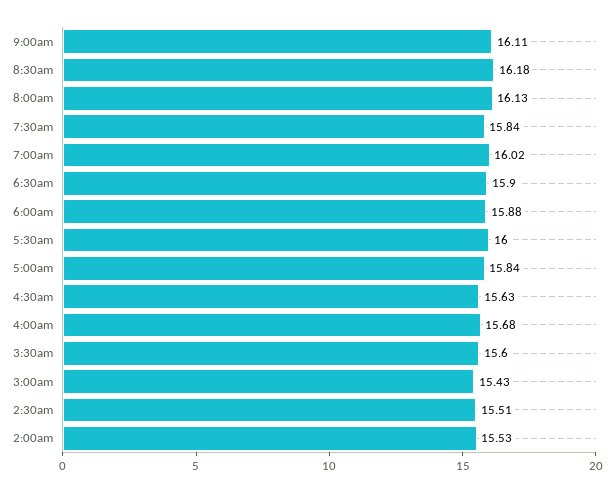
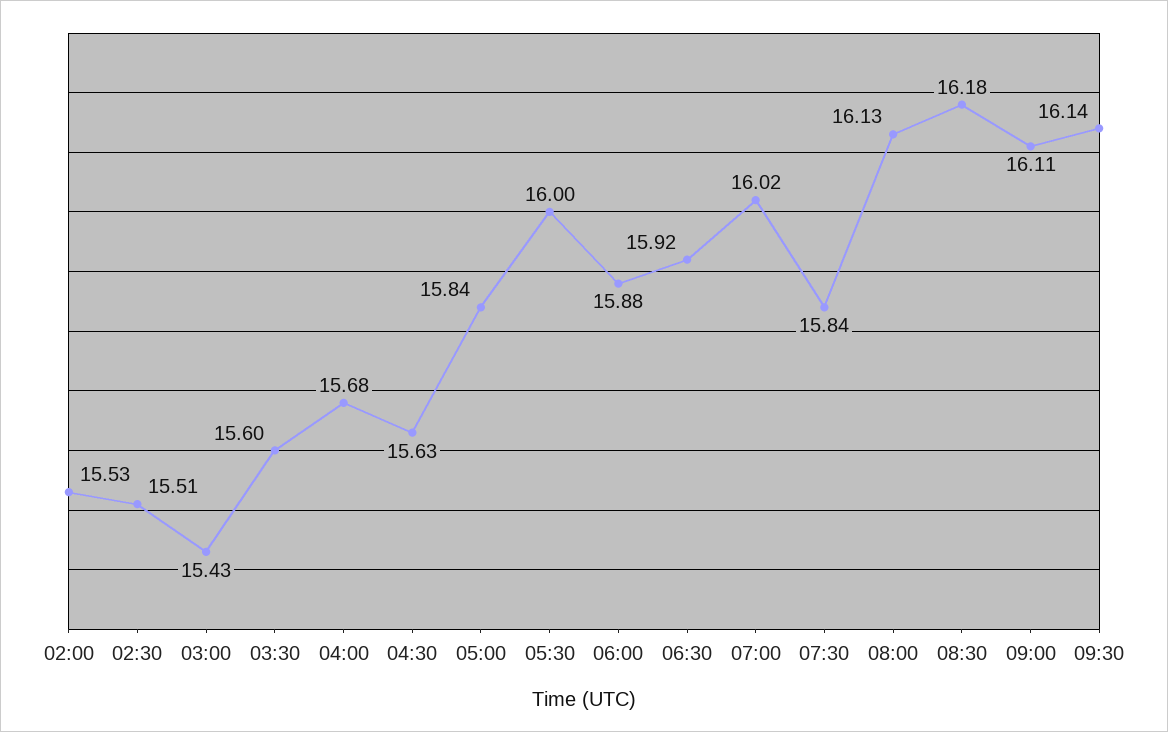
6:30am: 15.9 -> 15.92
09:30: none -> 16.14

